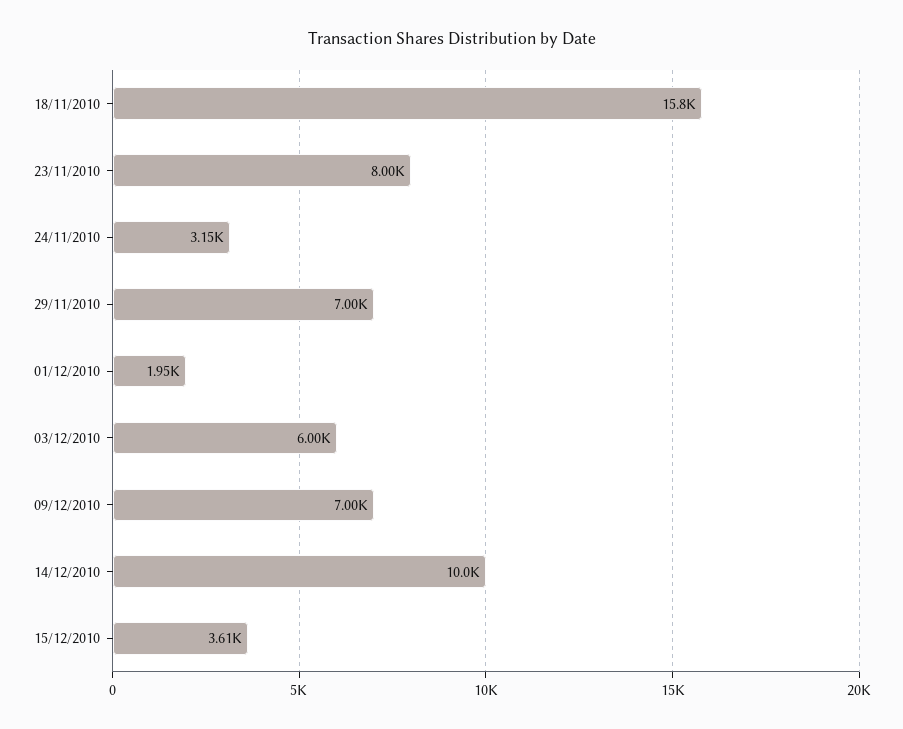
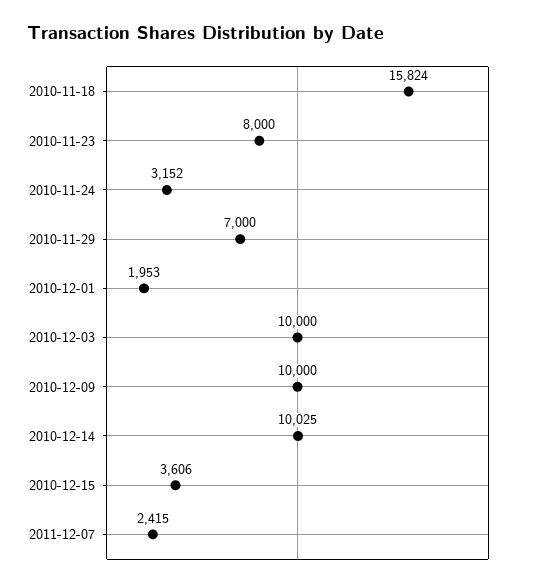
03/12/2010: 6000 -> 10000
09/12/2010: 7000 -> 10000
2011-12-07: none -> 2415

